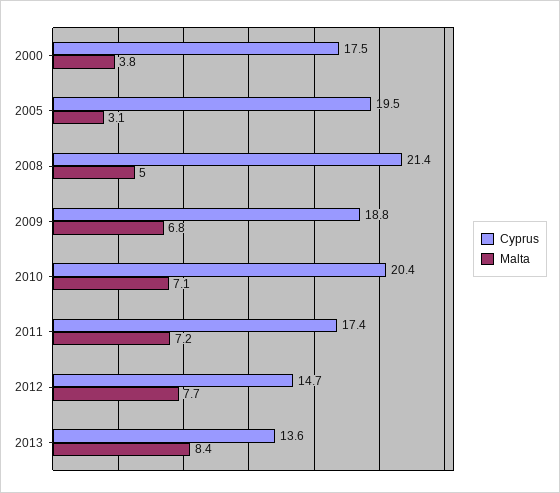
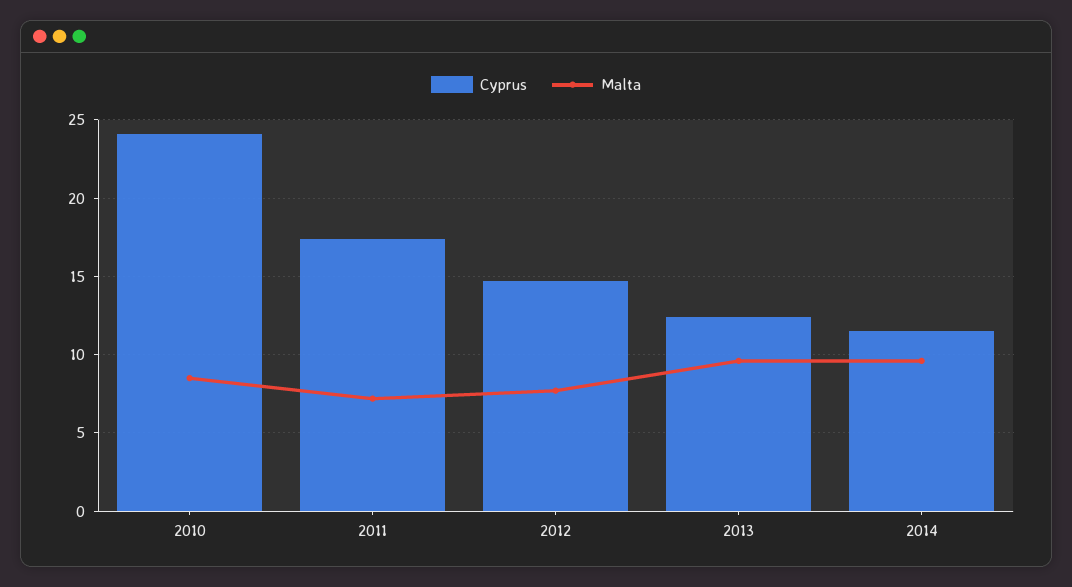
Cyprus, 2000: 17.5 -> none
Malta, 2000: 3.8 -> none
Cyprus, 2005: 19.5 -> none
Malta, 2005: 3.1 -> none
Cyprus, 2008: 21.4 -> none
Malta, 2008: 5 -> none
Cyprus, 2009: 18.8 -> none
Malta, 2009: 6.8 -> none
Cyprus, 2010: 20.4 -> 24
Malta, 2010: 7.1 -> 8.5
Cyprus, 2013: 13.6 -> 12.5
Malta, 2013: 8.4 -> 9.5
Cyprus, 2014: none -> 11.5
Malta, 2014: none -> 9.5

